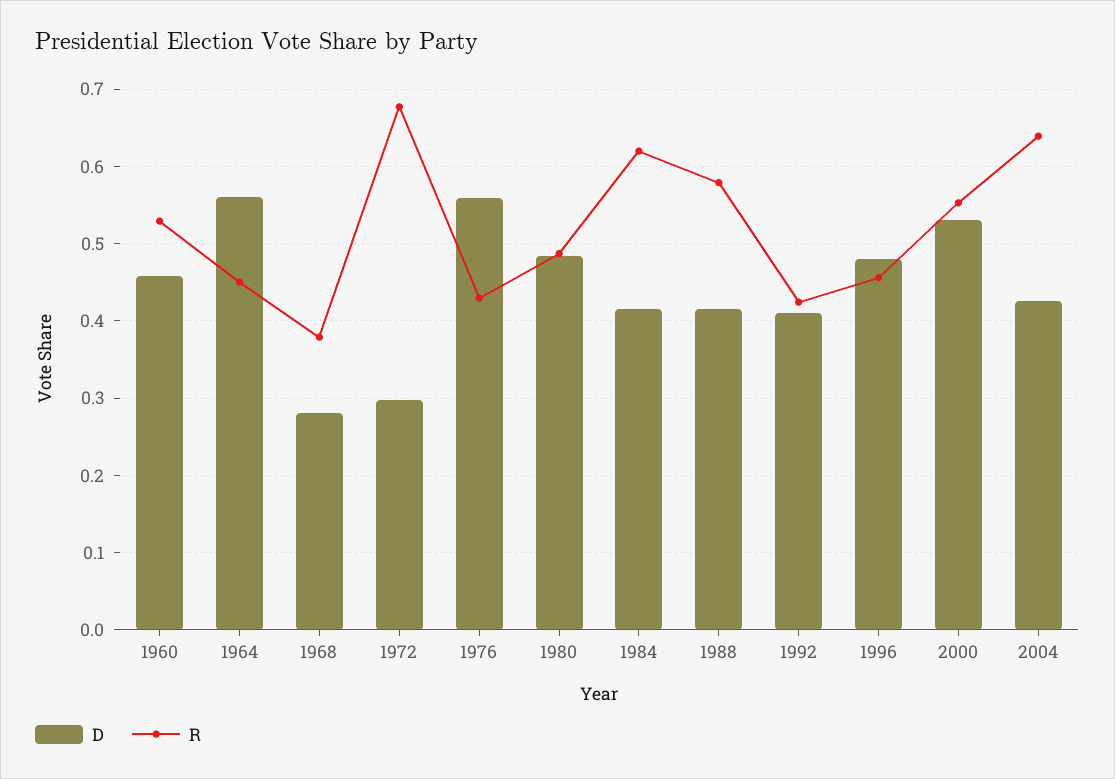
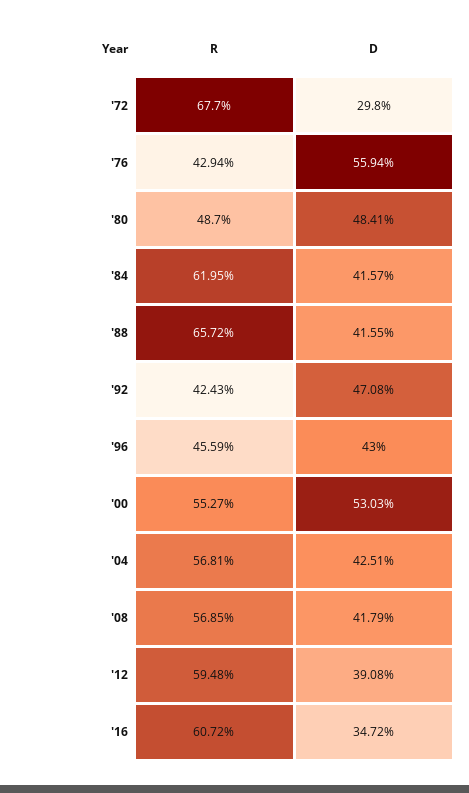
D, 1960: 0.46 -> none
R, 1960: 0.53 -> none
D, 1964: 0.56 -> none
R, 1964: 0.45 -> none
D, 1968: 0.28 -> none
R, 1968: 0.38 -> none
R, 1988: 0.58 -> 0.6572
D, 1992: 0.41 -> 0.4708
D, 1996: 0.48 -> 0.43
R, 2004: 0.64 -> 0.5681
R, '08: none -> 0.5685
D, '08: none -> 0.4179
R, '12: none -> 0.5948
D, '12: none -> 0.3908
R, '16: none -> 0.6072
D, '16: none -> 0.3472

